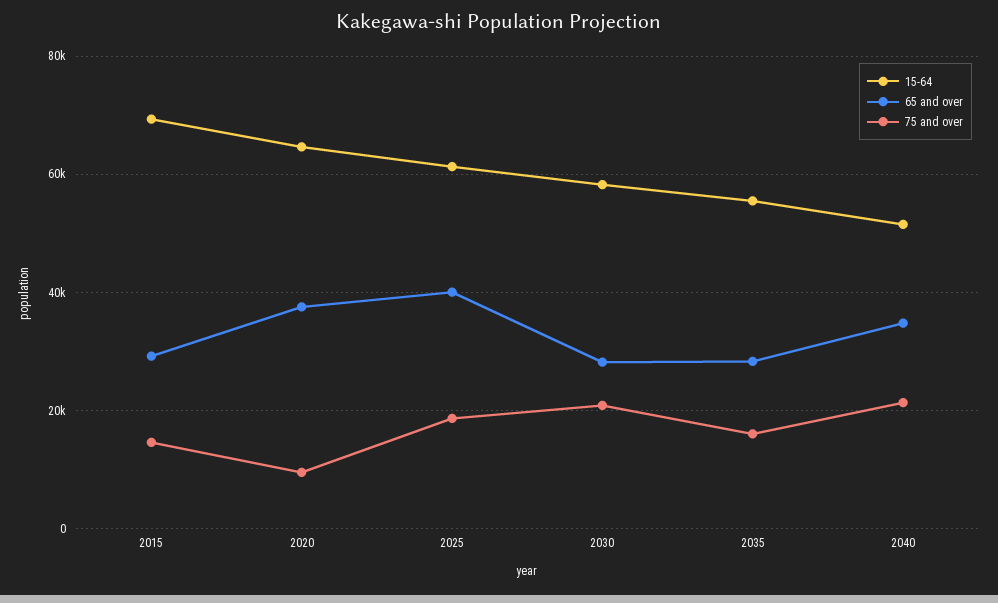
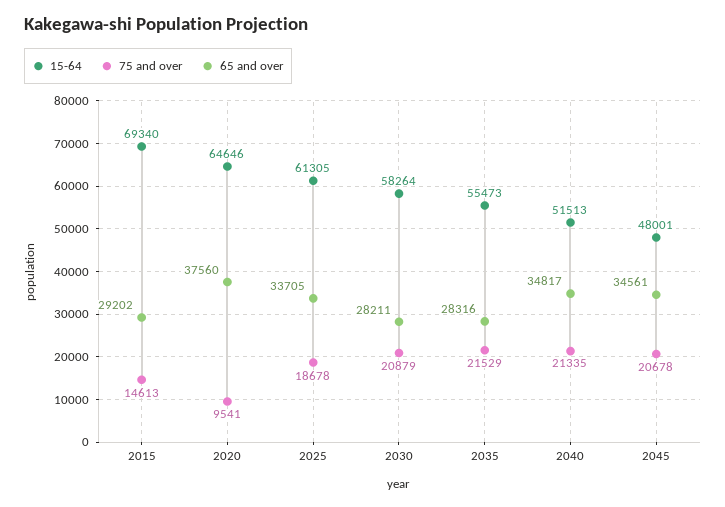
65 and over, 2025: 40000 -> 33705
75 and over, 2035: 16000 -> 21529
15-64, 2045: none -> 48001
75 and over, 2045: none -> 20678
65 and over, 2045: none -> 34561

